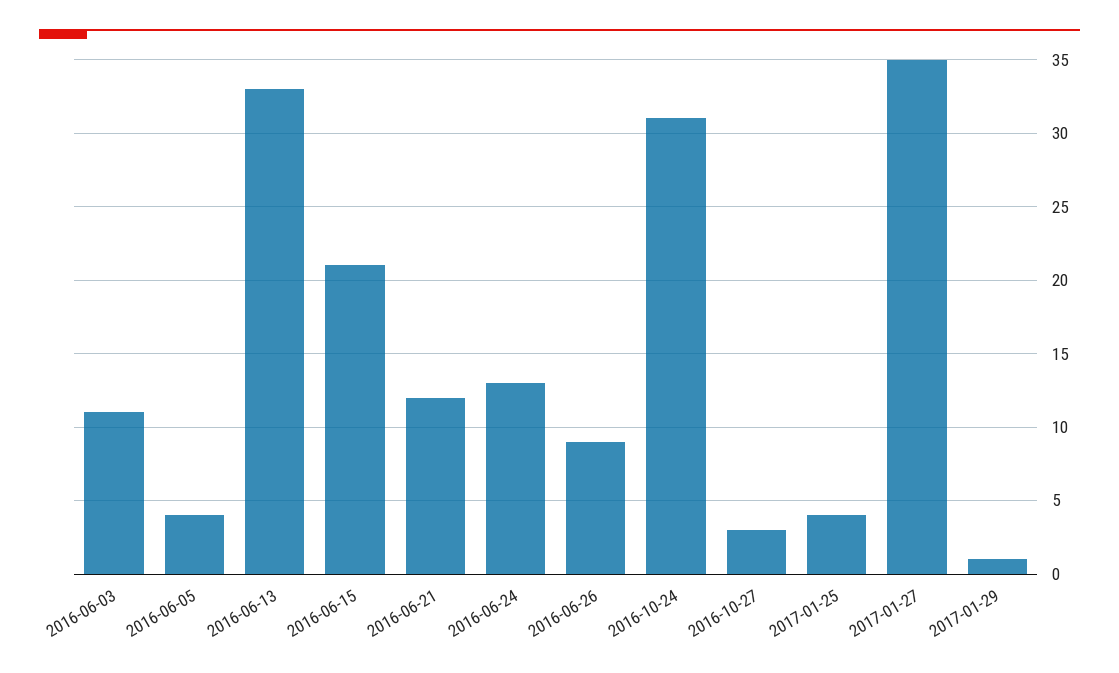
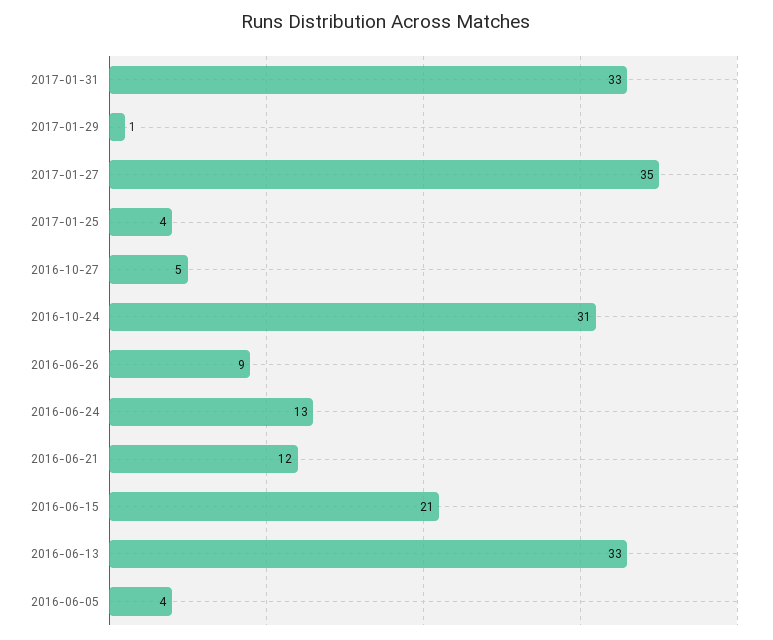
2016-06-03: 11 -> none
2016-10-27: 3 -> 5
2017-01-31: none -> 33

